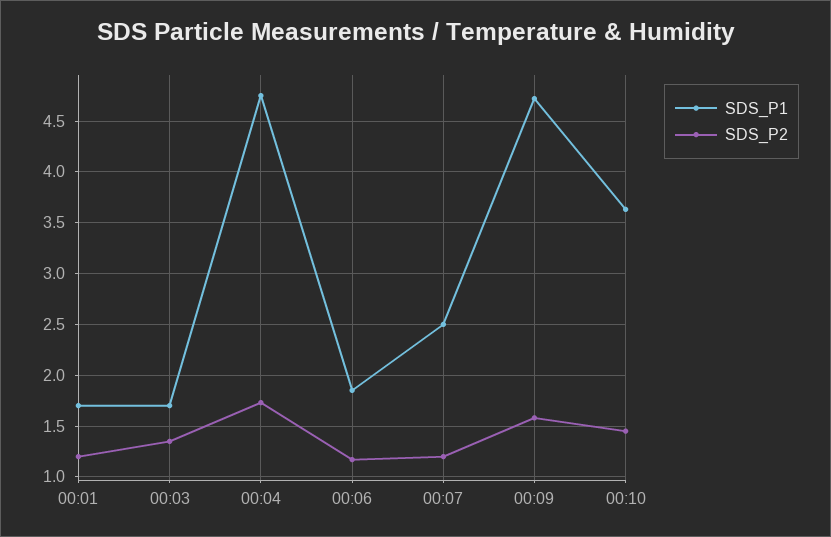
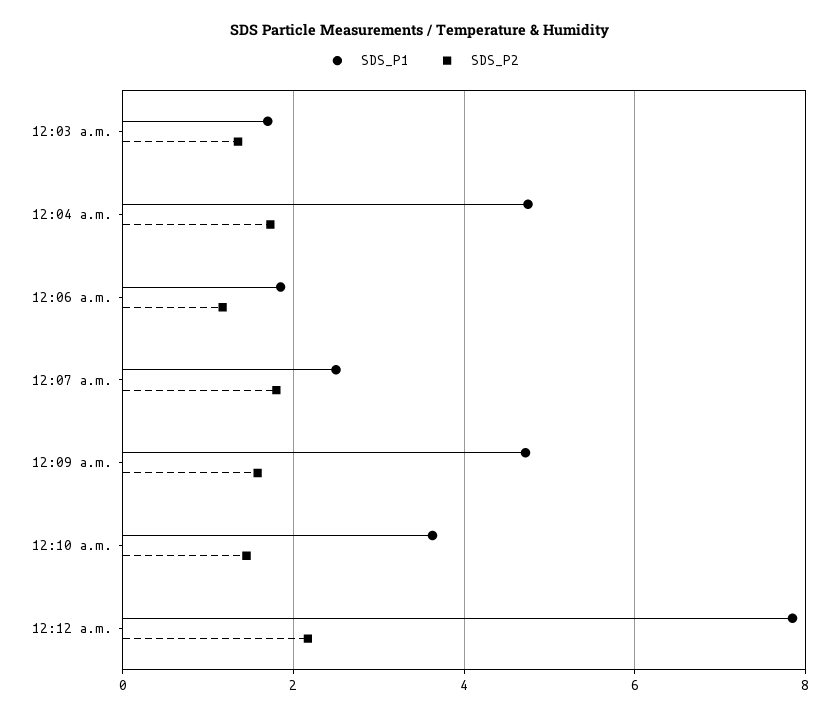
SDS_P1, 00:01: 1.7 -> none
SDS_P2, 00:01: 1.2 -> none
SDS_P2, 00:07: 1.2 -> 1.8
SDS_P1, 12:12 a.m.: none -> 7.8
SDS_P2, 12:12 a.m.: none -> 2.2

